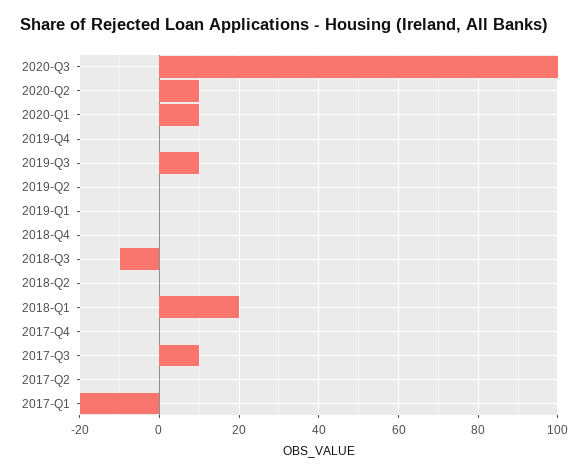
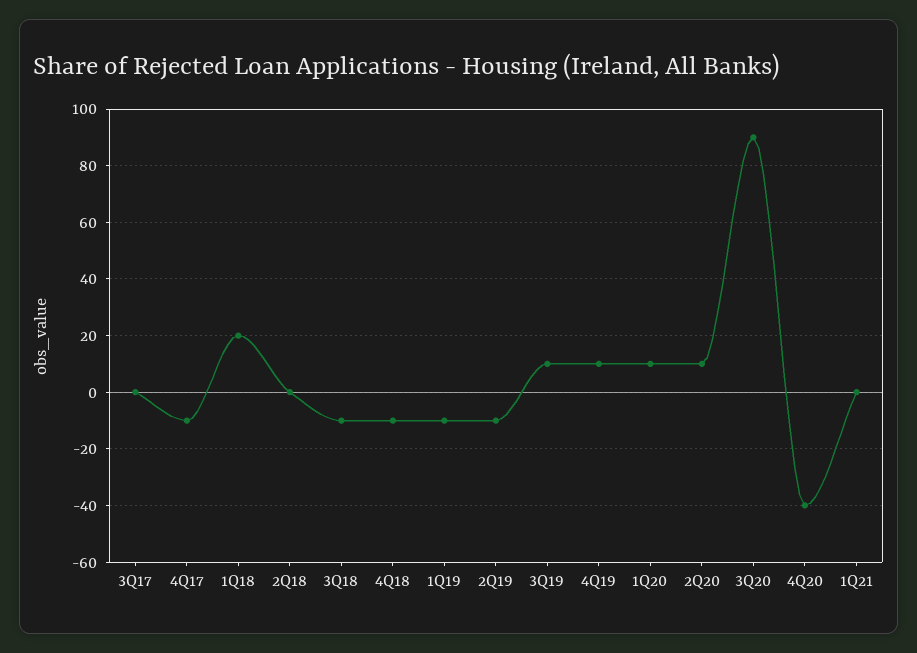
2020-Q3: 100 -> 90
2019-Q4: 0 -> 10
2019-Q2: 0 -> -10
2019-Q1: 0 -> -10
2018-Q4: 0 -> -10
2017-Q4: 0 -> -10
2017-Q3: 10 -> 0
2017-Q2: 0 -> none
2017-Q1: -20 -> none
4Q20: none -> -40
1Q21: none -> 0

